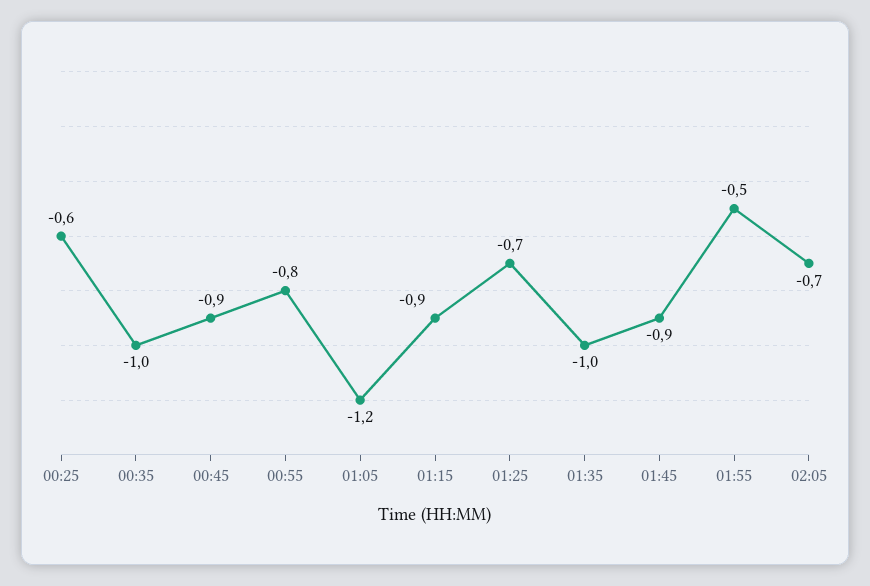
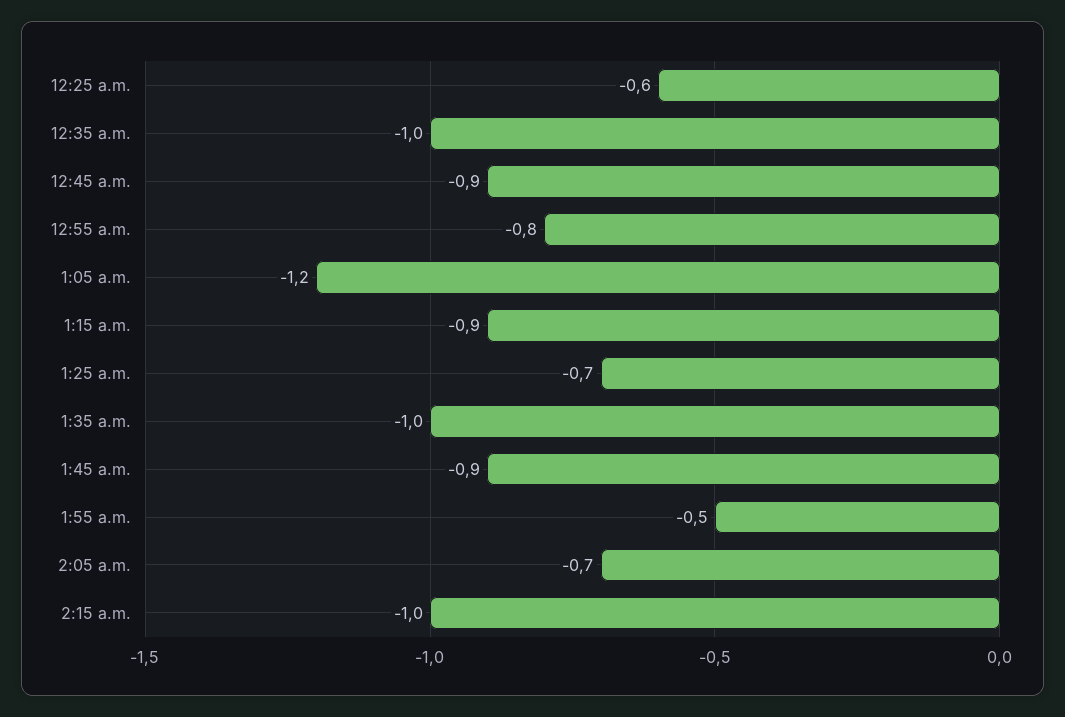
2:15 a.m.: none -> -1

